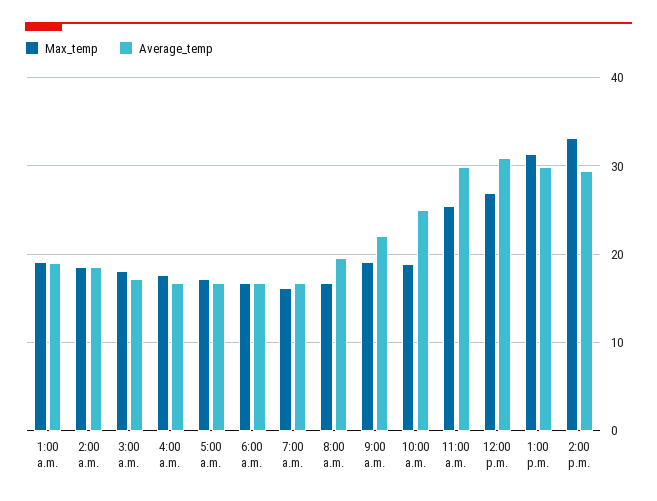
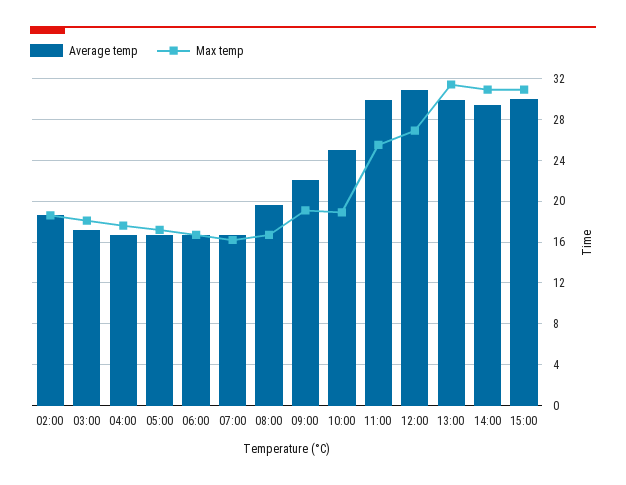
Max_temp, 1:00 a.m.: 19 -> none
Average_temp, 1:00 a.m.: 19 -> none
Max_temp, 2:00 p.m.: 33 -> 31
Average_temp, 15:00: none -> 30
Max_temp, 15:00: none -> 31

